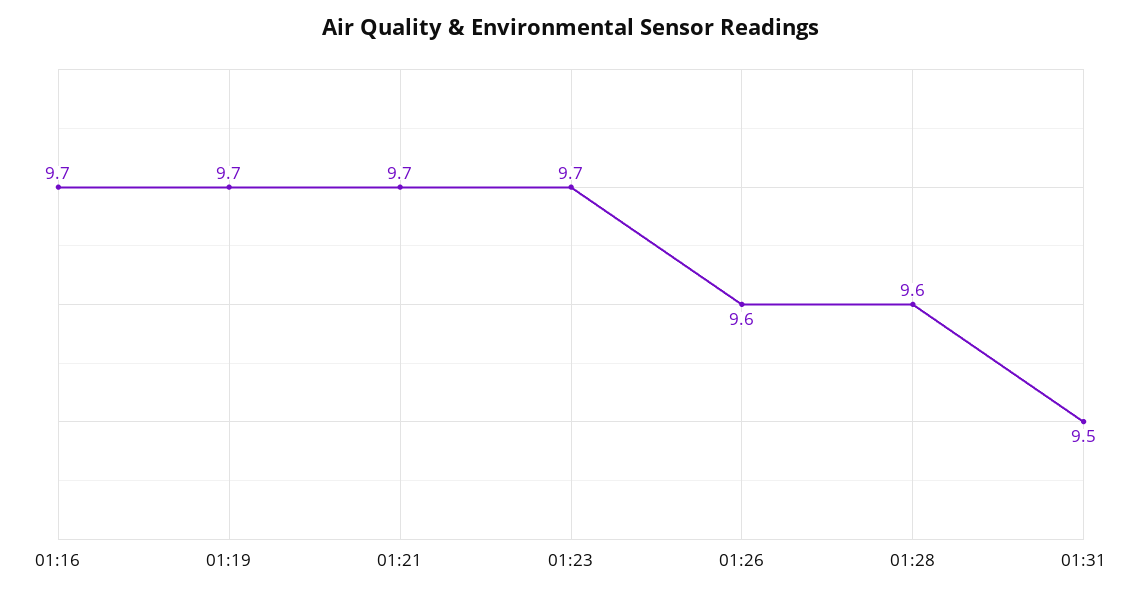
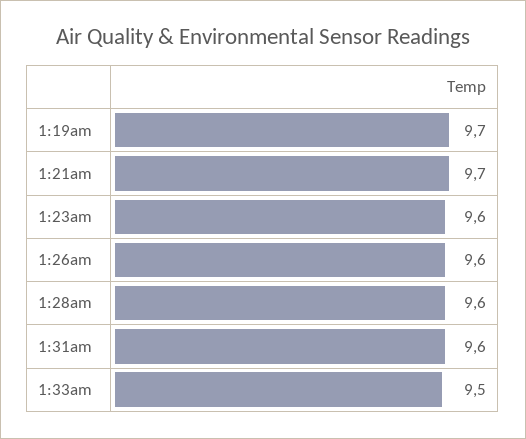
01:16: 9.7 -> none
01:23: 9.7 -> 9.6
01:31: 9.5 -> 9.6
1:33am: none -> 9.5

